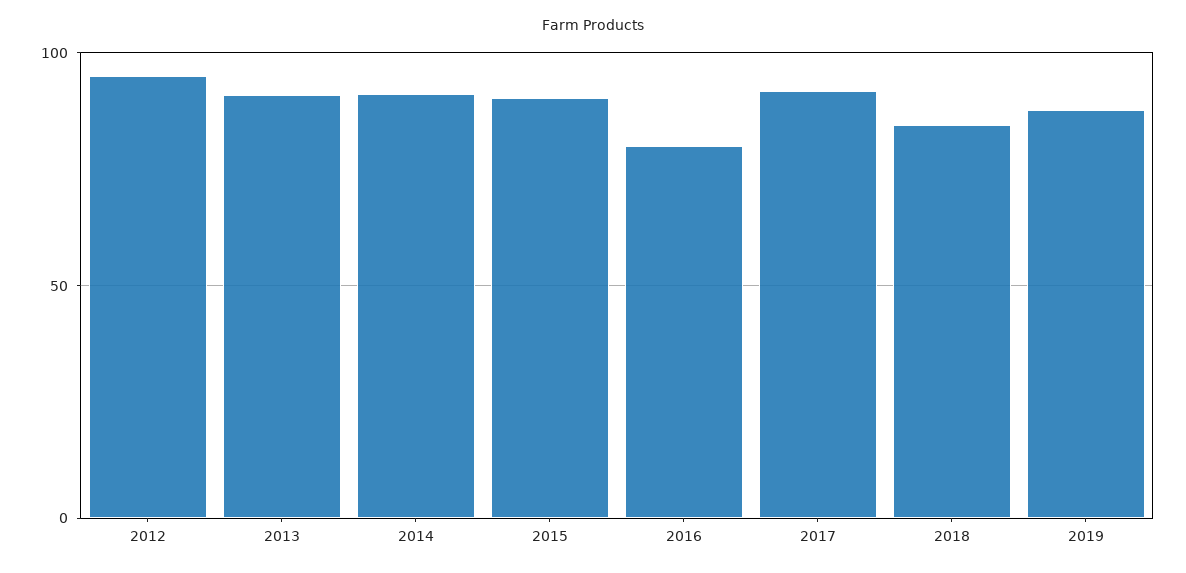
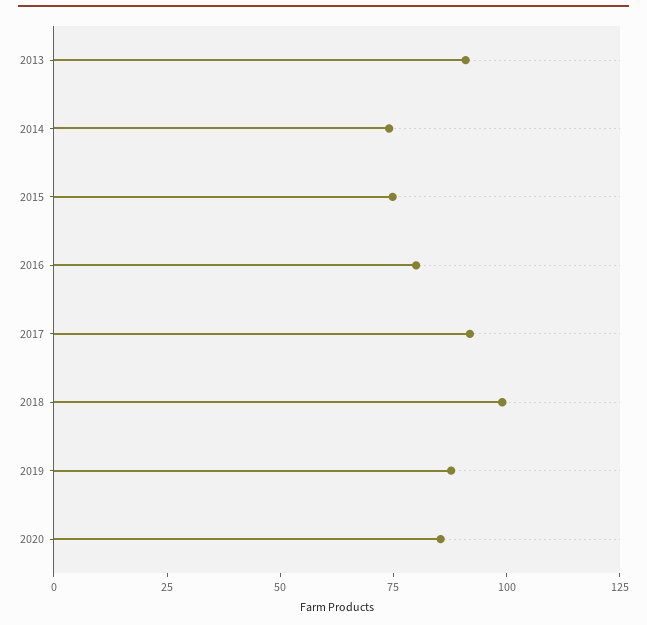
2012: 95 -> none
2014: 90 -> 75
2015: 90 -> 75
2018: 85 -> 100
2020: none -> 85

